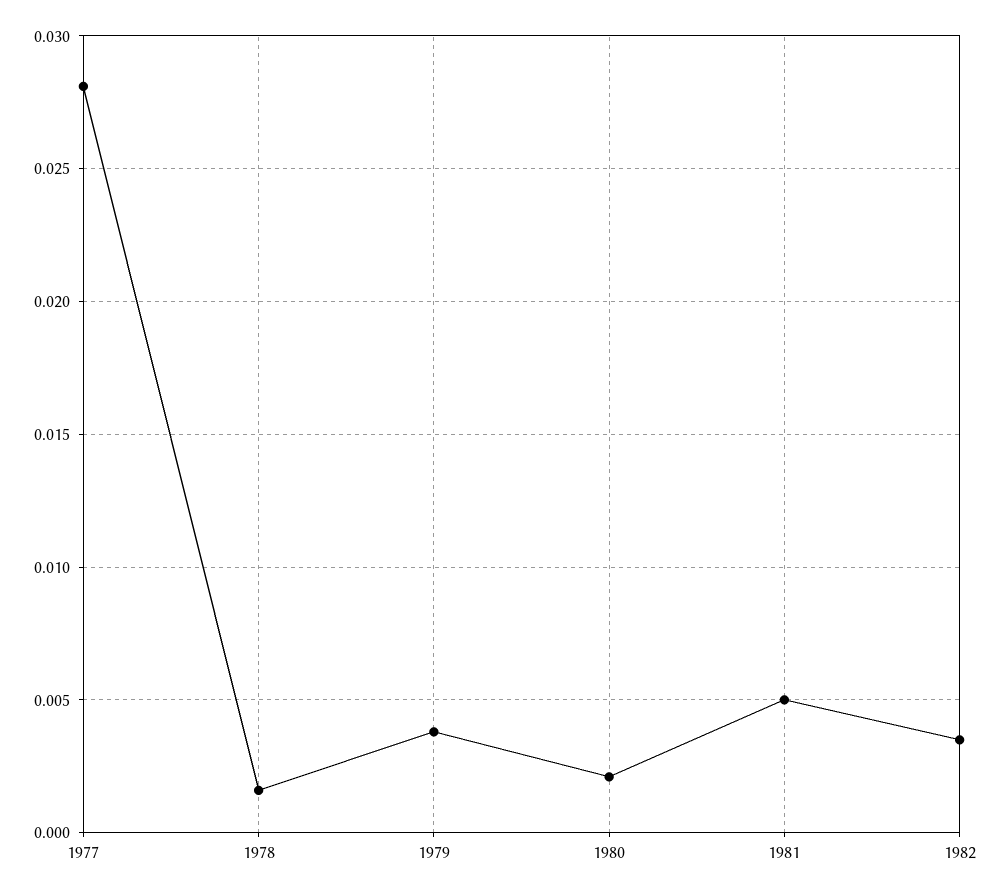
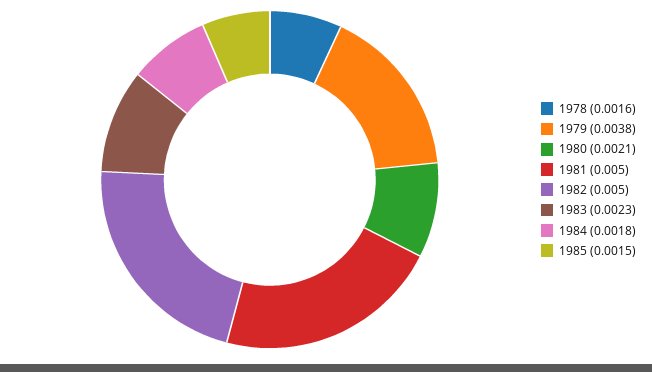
1977: 0.028 -> none
1982: 0.0035 -> 0.005
1983: none -> 0.0023
1984: none -> 0.0018
1985: none -> 0.0015

